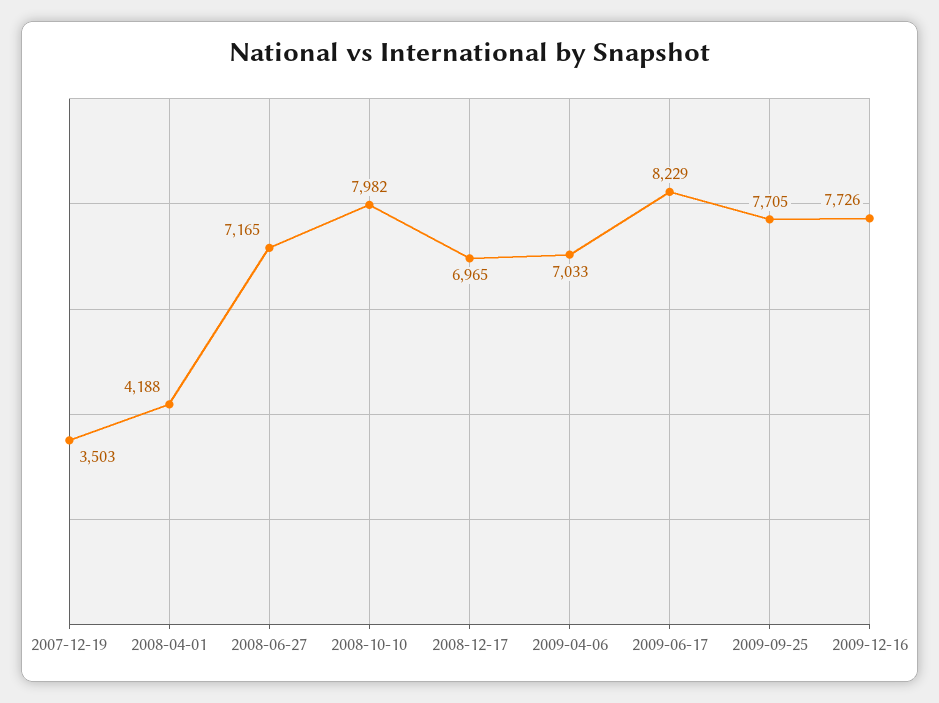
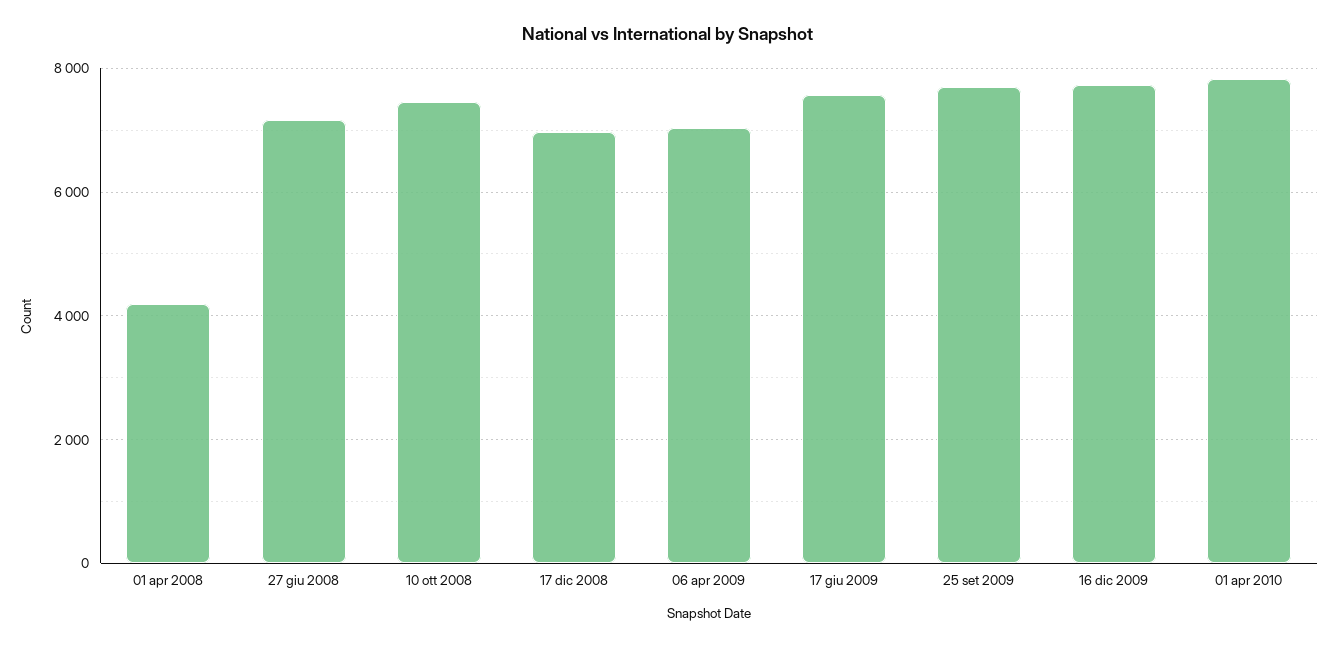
2007-12-19: 3503 -> none
2008-10-10: 7982 -> 7400
2009-06-17: 8229 -> 7600
01 apr 2010: none -> 7800

